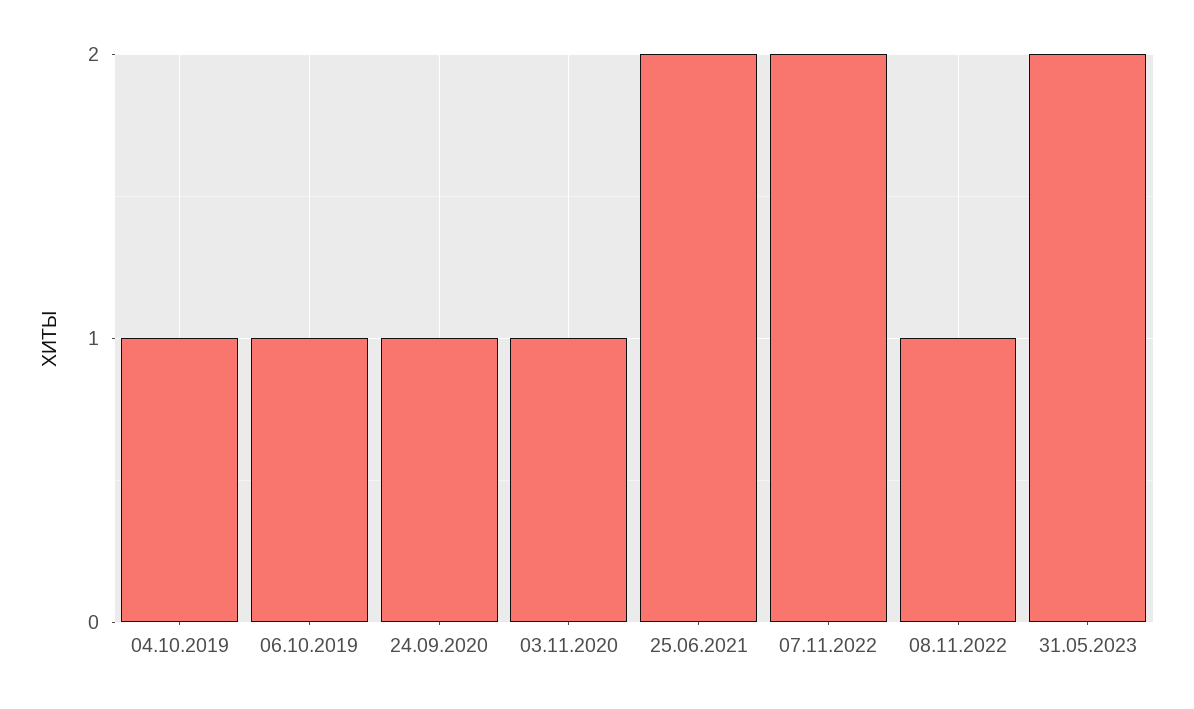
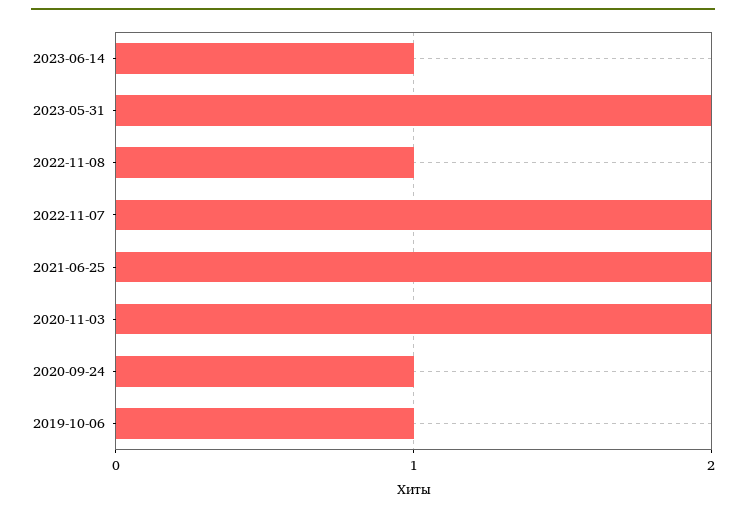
04.10.2019: 1 -> none
03.11.2020: 1 -> 2
2023-06-14: none -> 1

